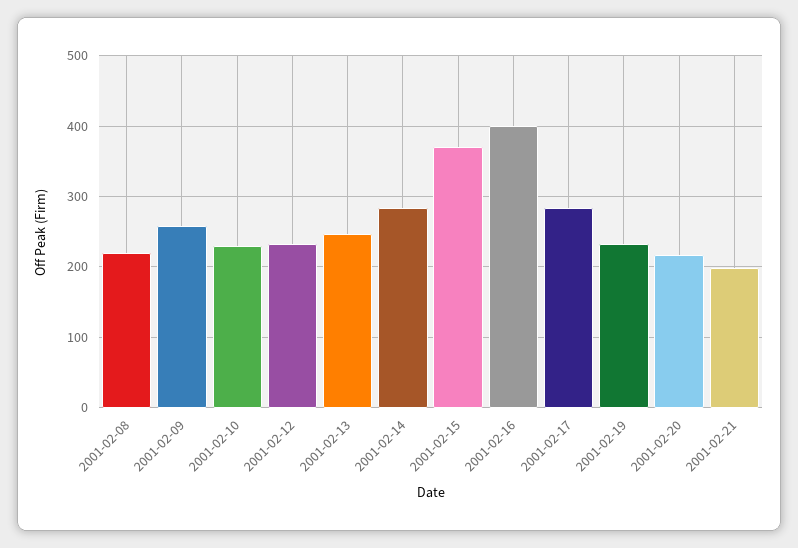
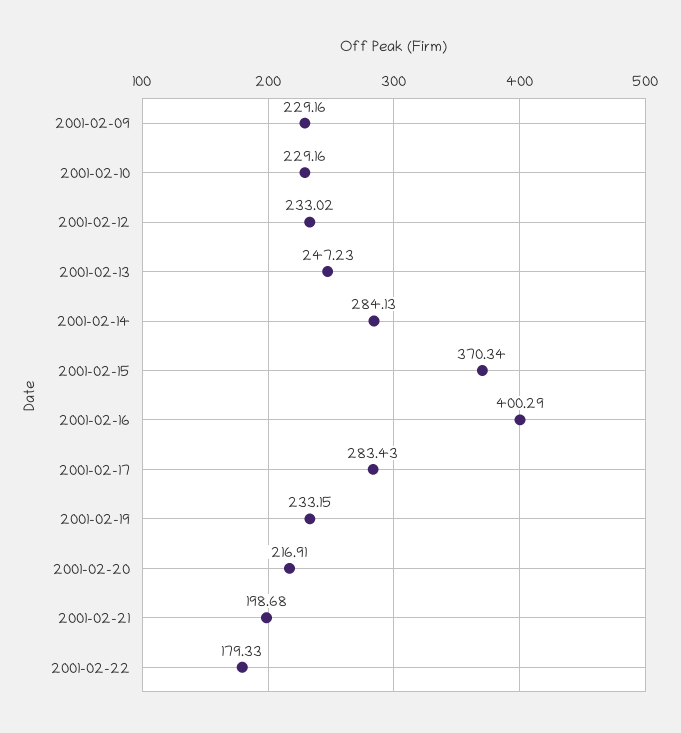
2001-02-08: 220 -> none
2001-02-09: 260 -> 229.16
2001-02-22: none -> 179.33

